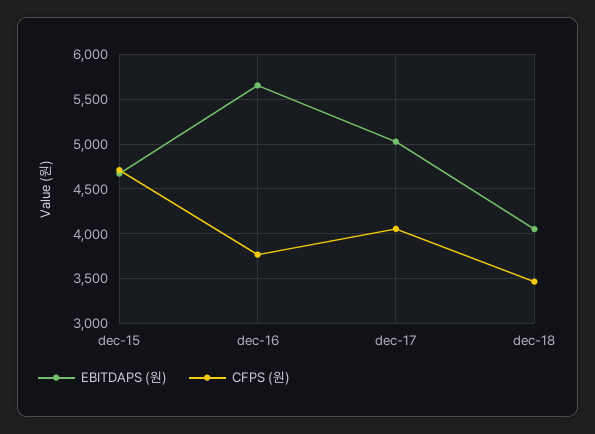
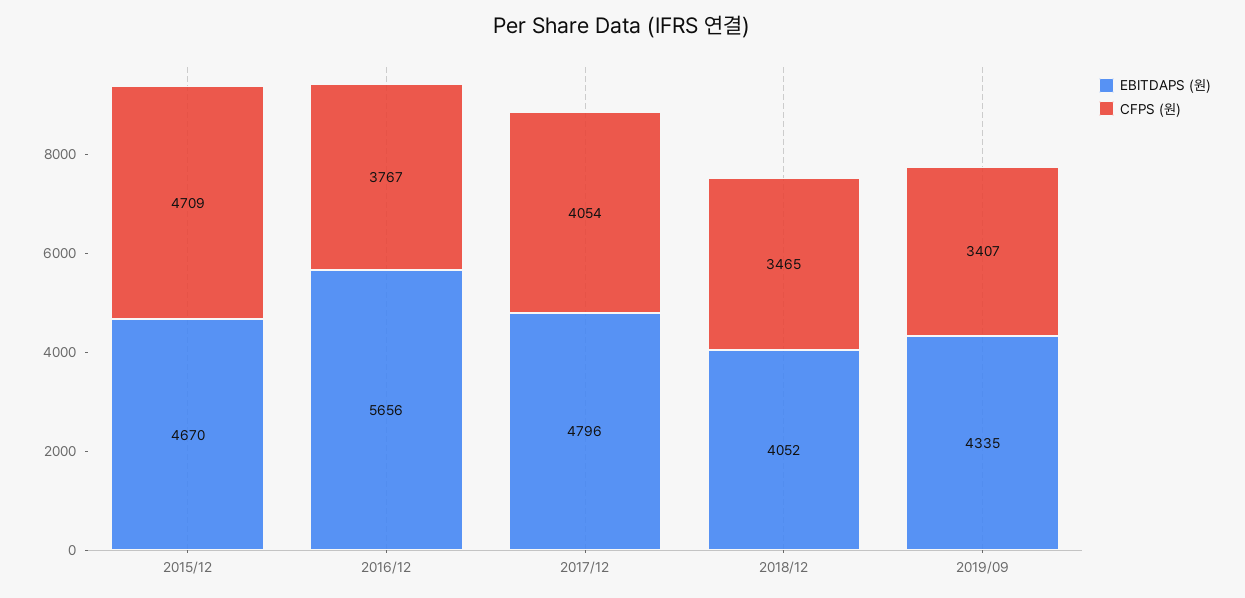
EBITDAPS (원), dec-17: 5000 -> 4796
EBITDAPS (원), 2019/09: none -> 4335
CFPS (원), 2019/09: none -> 3407

